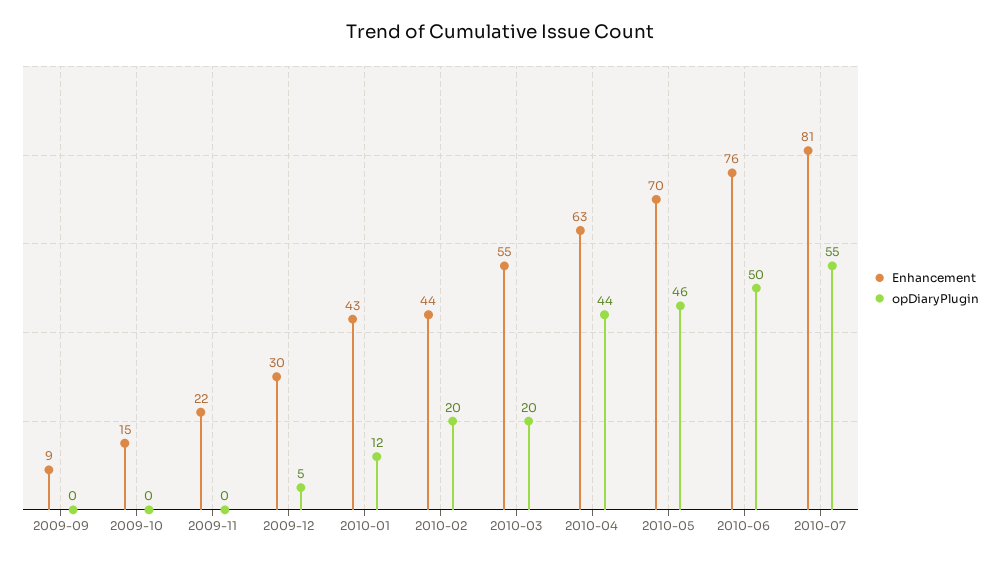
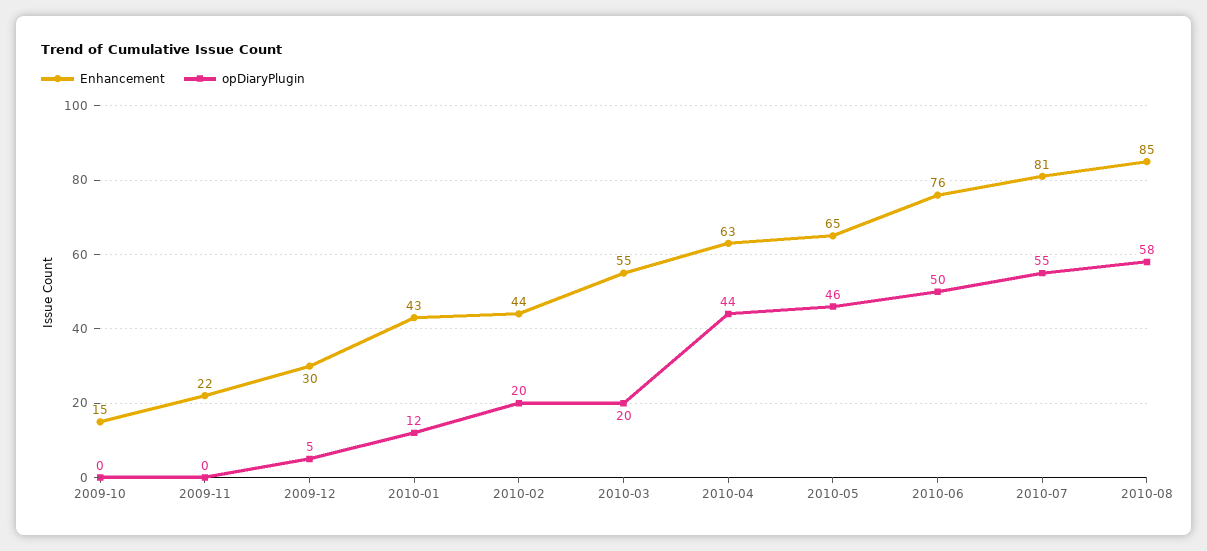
Enhancement, 2009-09: 9 -> none
opDiaryPlugin, 2009-09: 0 -> none
Enhancement, 2010-05: 70 -> 65
Enhancement, 2010-08: none -> 85
opDiaryPlugin, 2010-08: none -> 58

